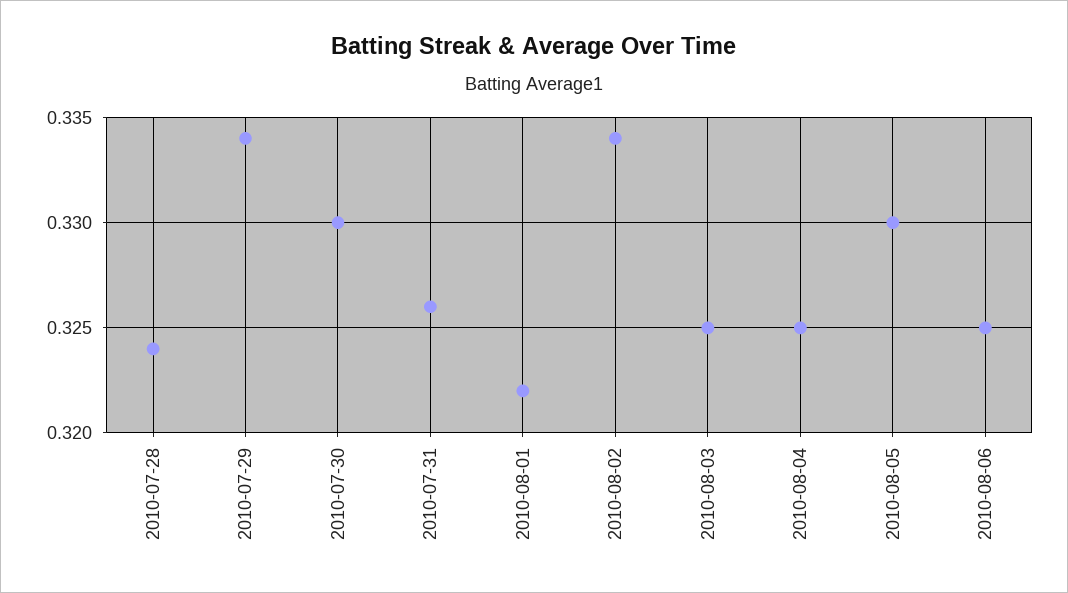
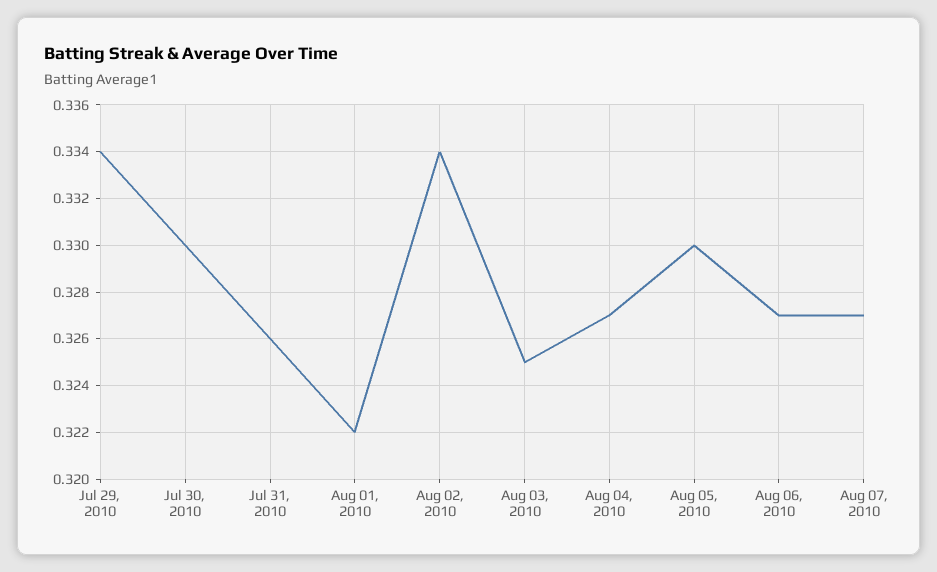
2010-07-28: 0.324 -> none
2010-08-04: 0.325 -> 0.327
2010-08-06: 0.325 -> 0.327
Aug 07, 2010: none -> 0.327

